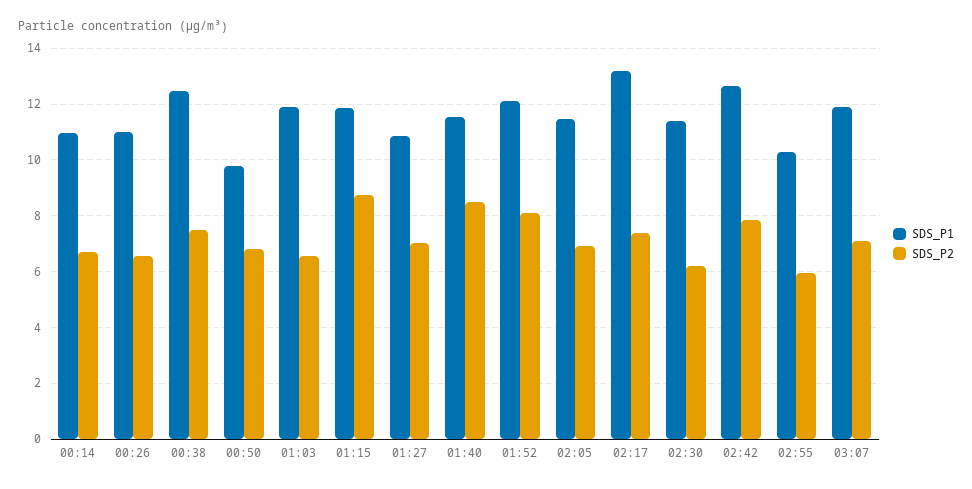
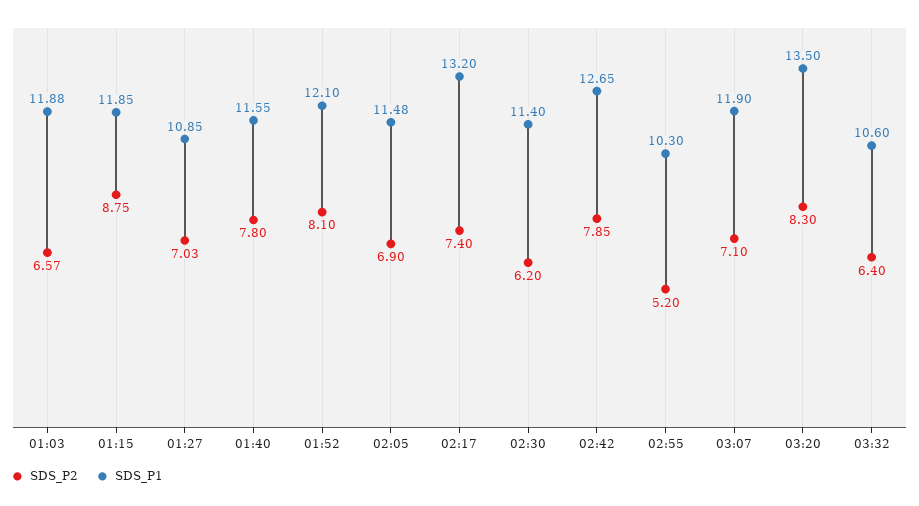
SDS_P1, 00:14: 11 -> none
SDS_P2, 00:14: 6.75 -> none
SDS_P1, 00:26: 11 -> none
SDS_P2, 00:26: 6.5 -> none
SDS_P1, 00:38: 12.5 -> none
SDS_P2, 00:38: 7.5 -> none
SDS_P1, 00:50: 9.75 -> none
SDS_P2, 00:50: 6.75 -> none
SDS_P2, 01:40: 8.5 -> 7.8
SDS_P2, 02:55: 6 -> 5.2
SDS_P2, 03:20: none -> 8.3
SDS_P1, 03:20: none -> 13.5
SDS_P2, 03:32: none -> 6.4
SDS_P1, 03:32: none -> 10.6

